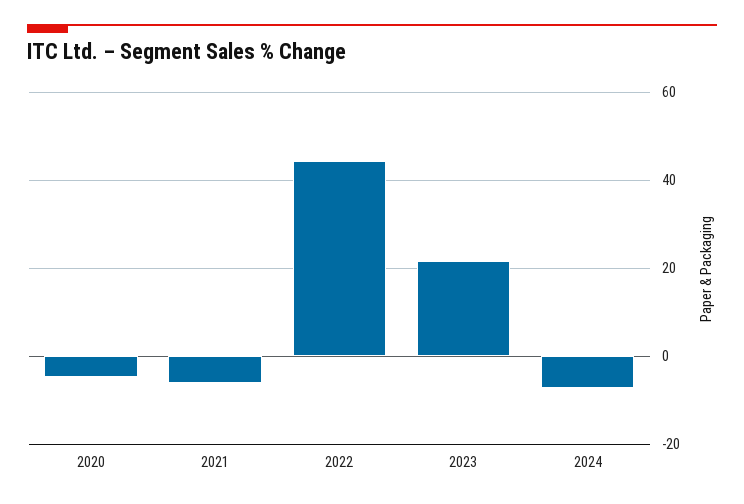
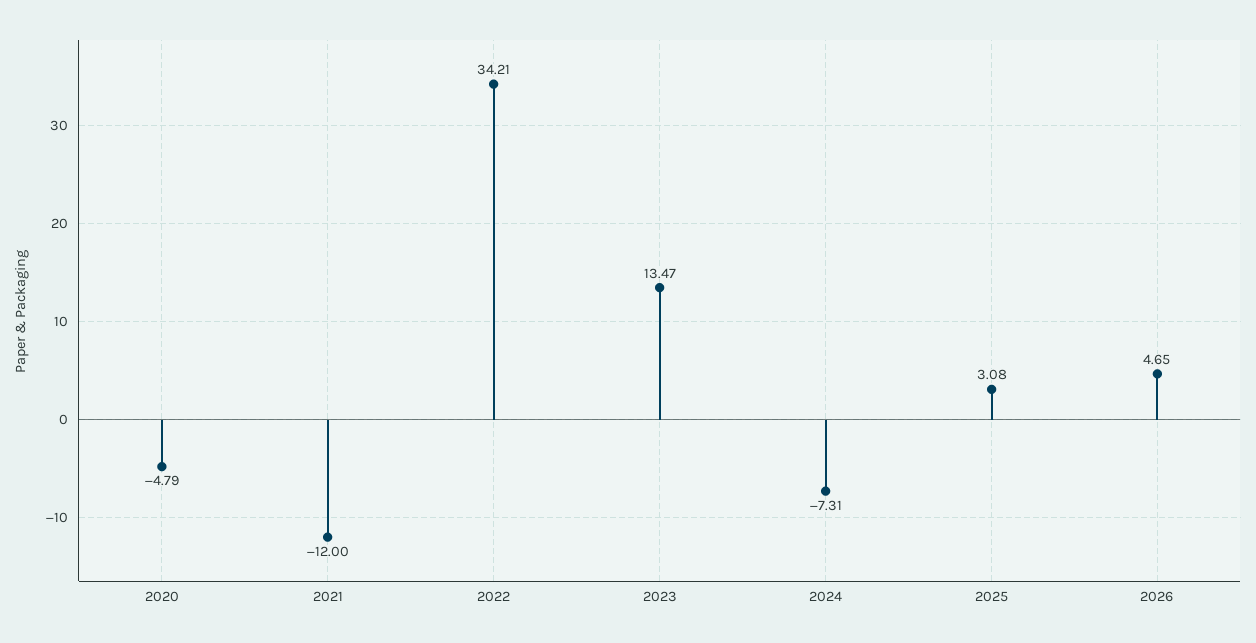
2021: -6 -> -12
2022: 44 -> 34.21
2023: 22 -> 13.47
2025: none -> 3.08
2026: none -> 4.65

